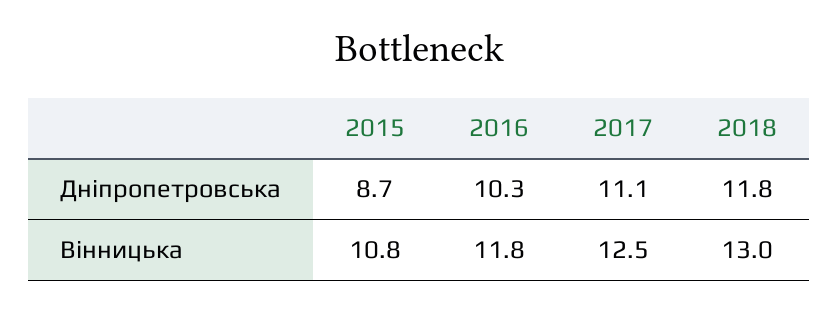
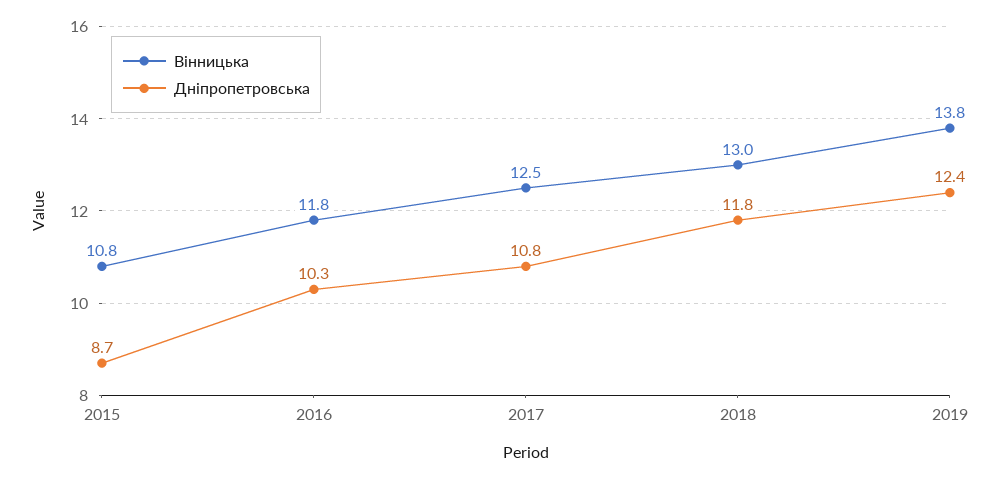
Дніпропетровська, 2017: 11.1 -> 10.8
Вінницька, 2019: none -> 13.8
Дніпропетровська, 2019: none -> 12.4

